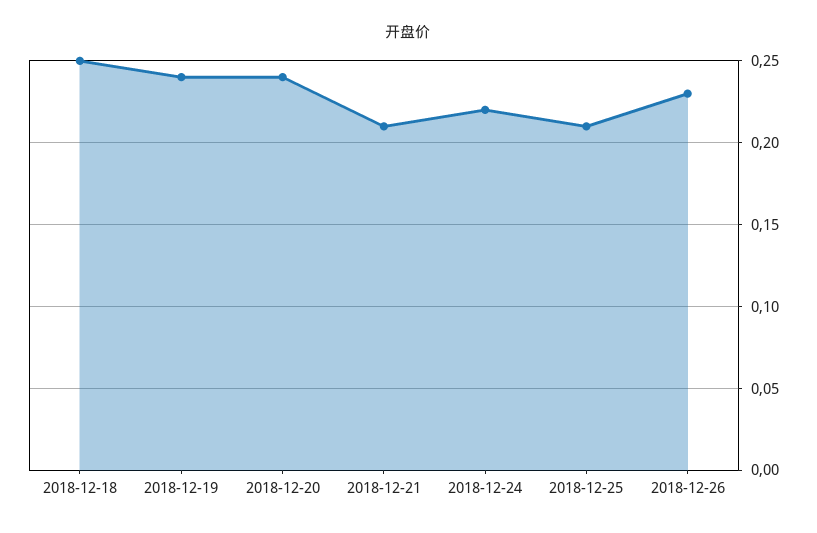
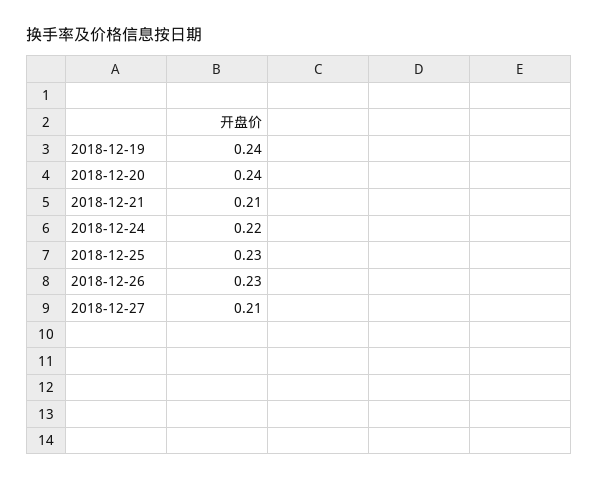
2018-12-18: 0.25 -> none
2018-12-25: 0.21 -> 0.23
2018-12-27: none -> 0.21

